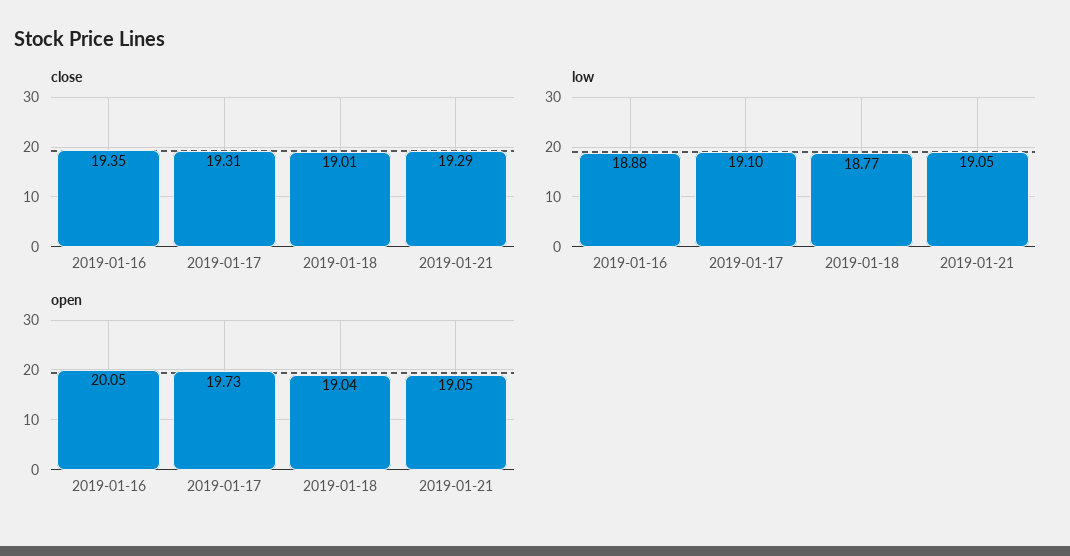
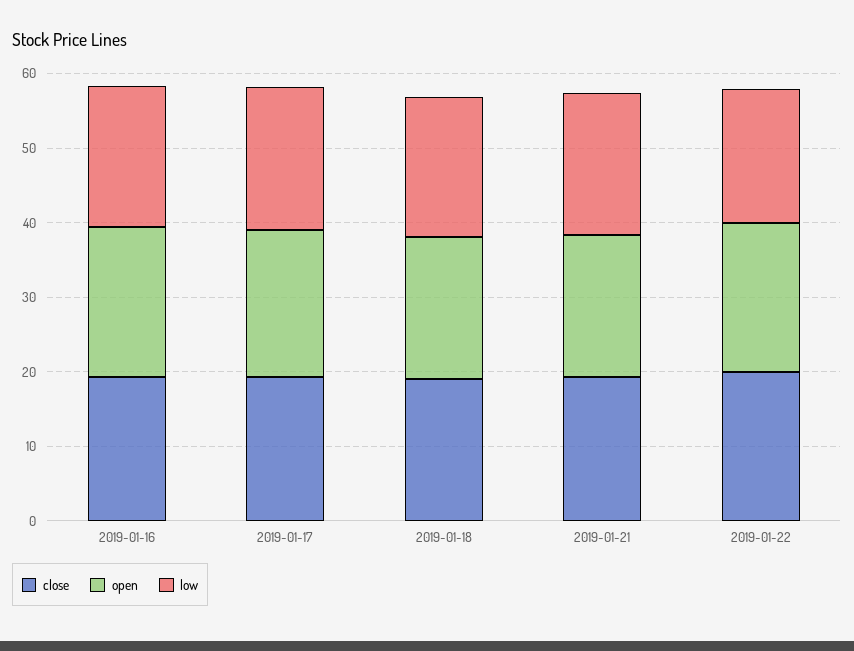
close, 2019-01-22: none -> 20
open, 2019-01-22: none -> 20
low, 2019-01-22: none -> 18

